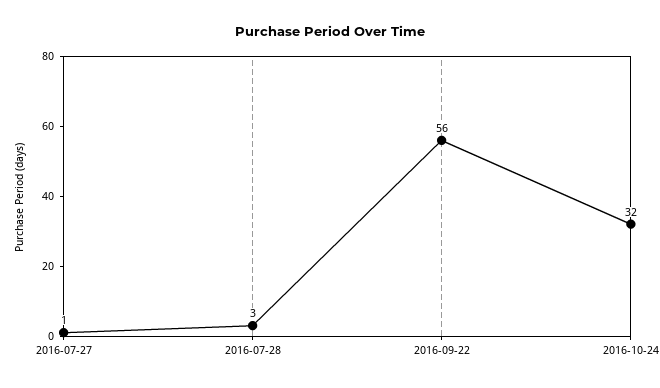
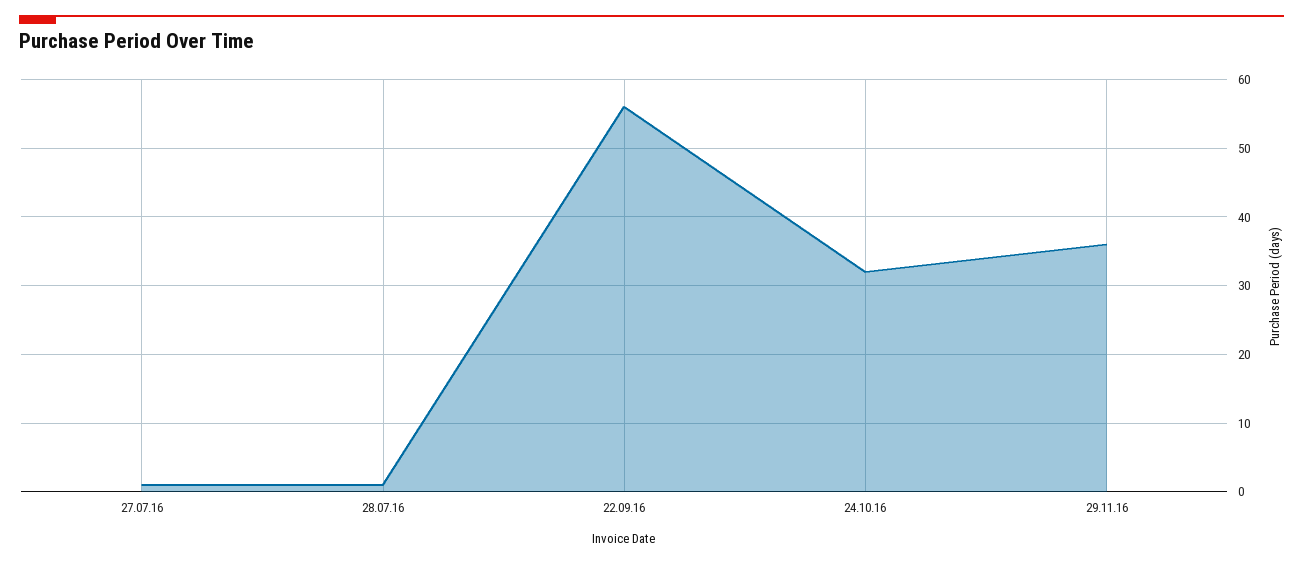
2016-07-28: 3 -> 1
29.11.16: none -> 36

